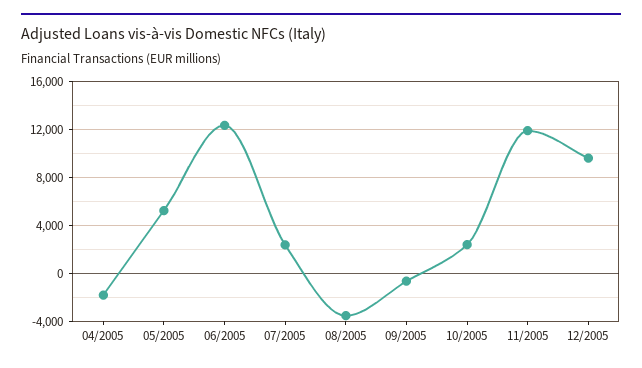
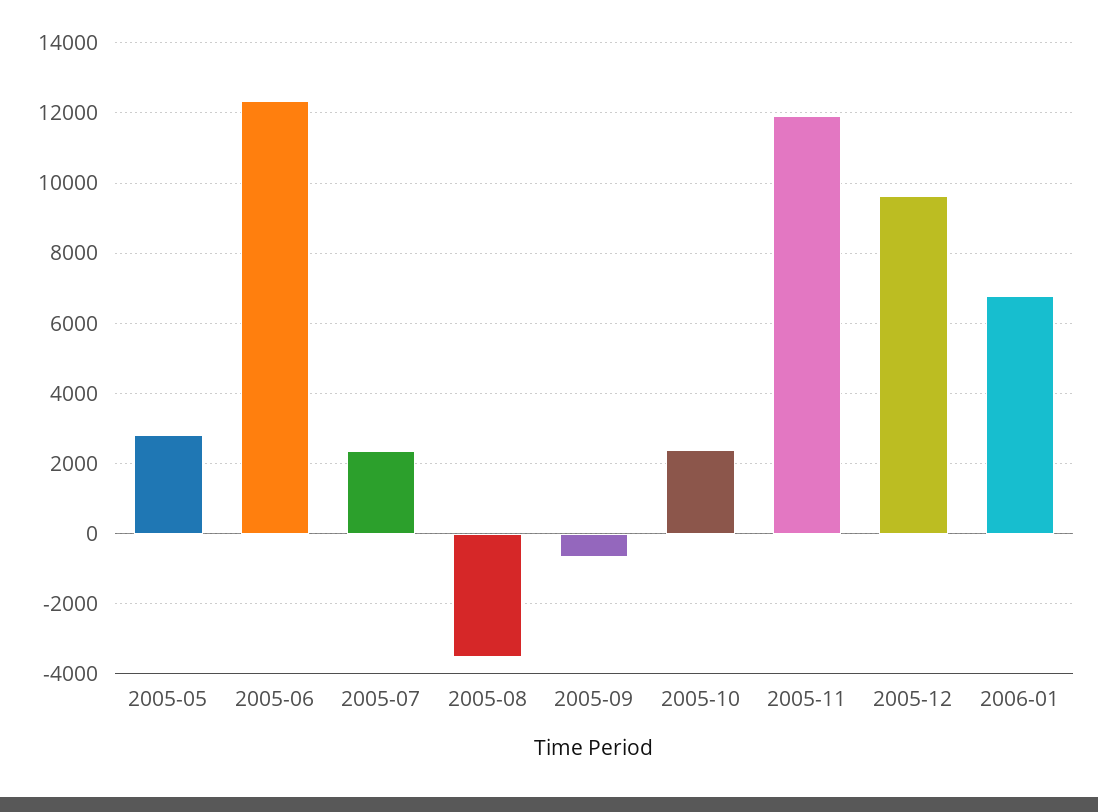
04/2005: -2000 -> none
05/2005: 5000 -> 2800
2006-01: none -> 6800

